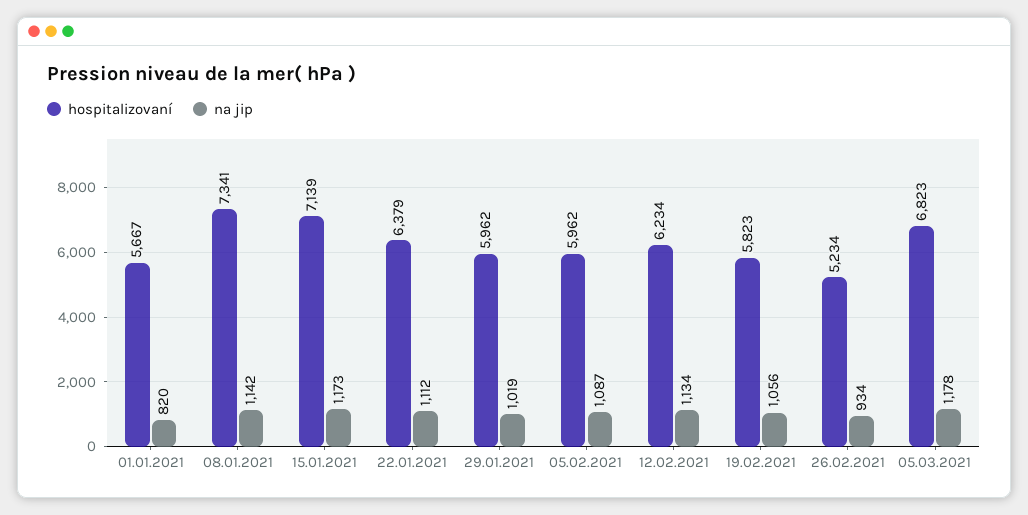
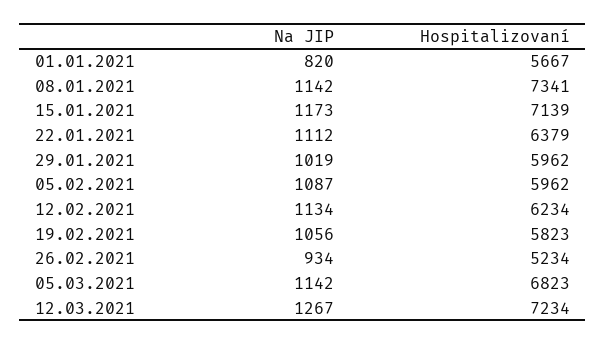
na jip, 05.03.2021: 1178 -> 1142
na jip, 12.03.2021: none -> 1267
hospitalizovaní, 12.03.2021: none -> 7234

